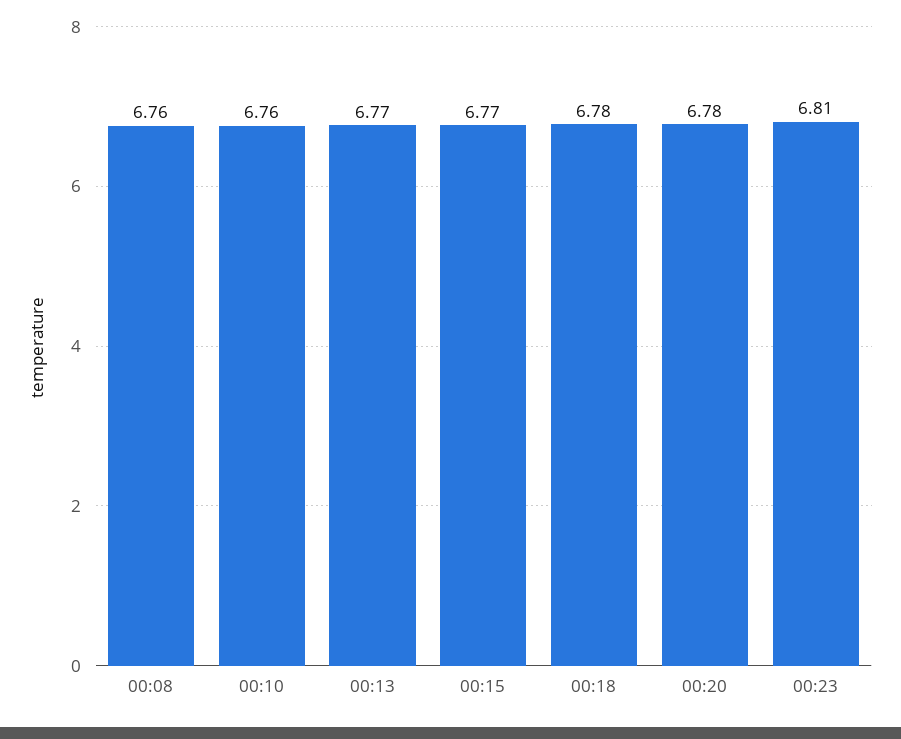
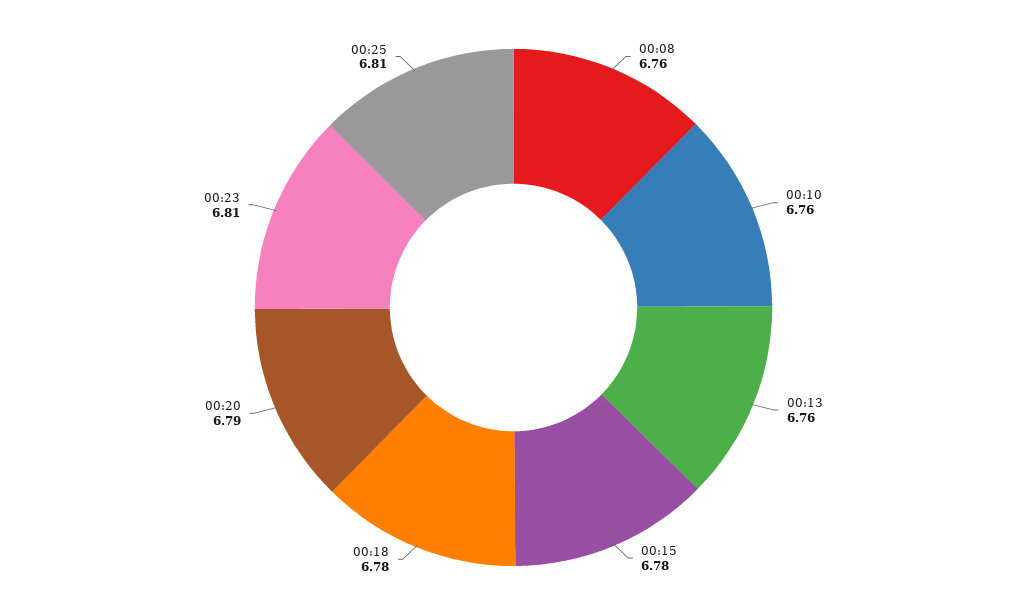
00:13: 6.77 -> 6.76
00:15: 6.77 -> 6.78
00:20: 6.78 -> 6.79
00:25: none -> 6.81

